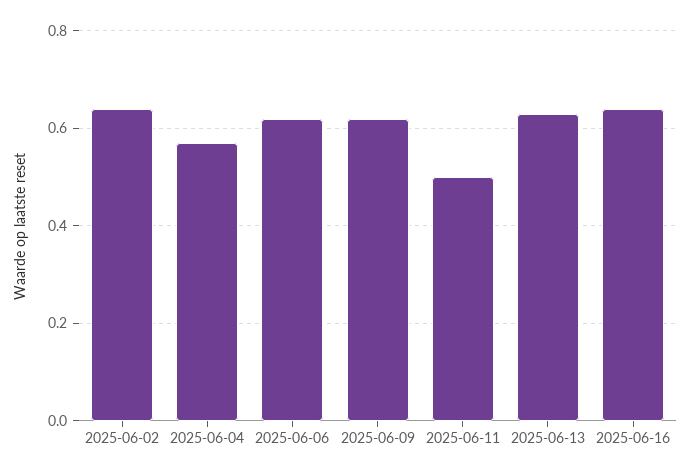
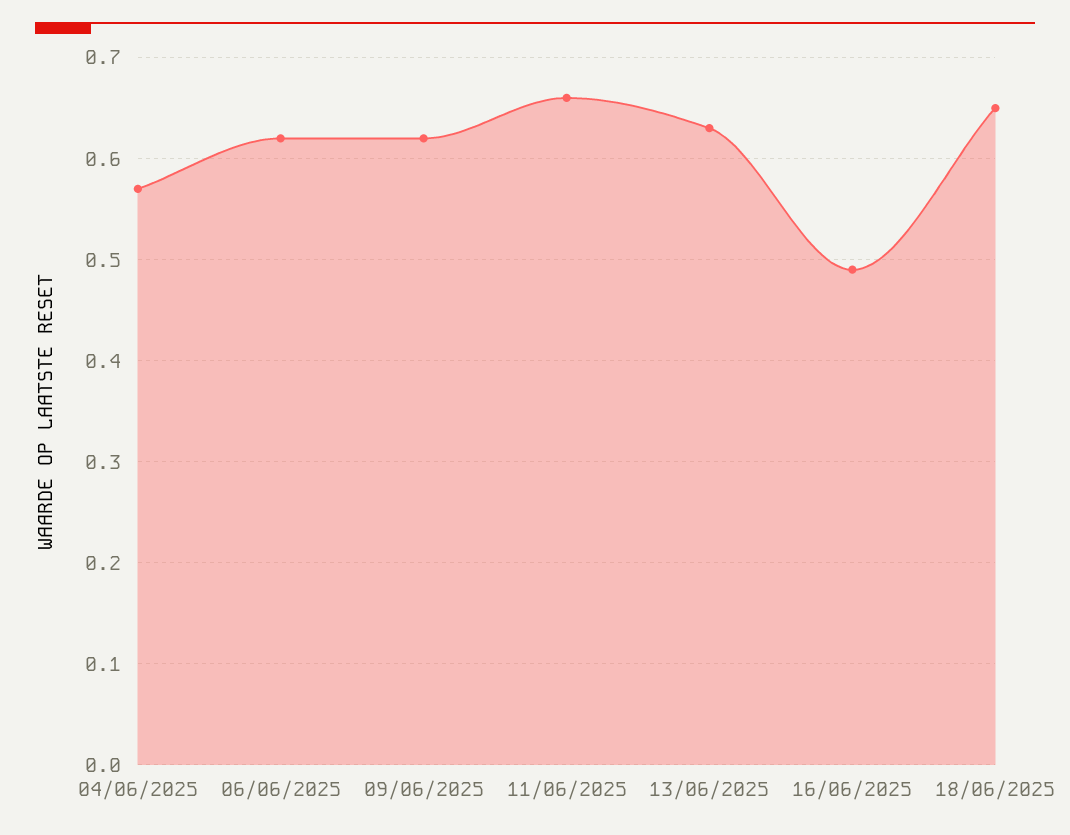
2025-06-02: 0.65 -> none
2025-06-11: 0.5 -> 0.66
2025-06-16: 0.65 -> 0.49
18/06/2025: none -> 0.65

